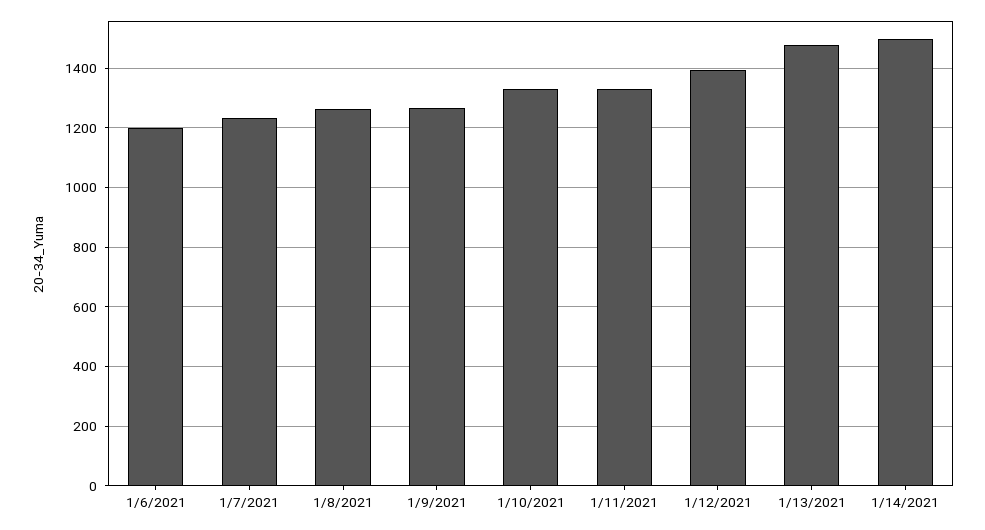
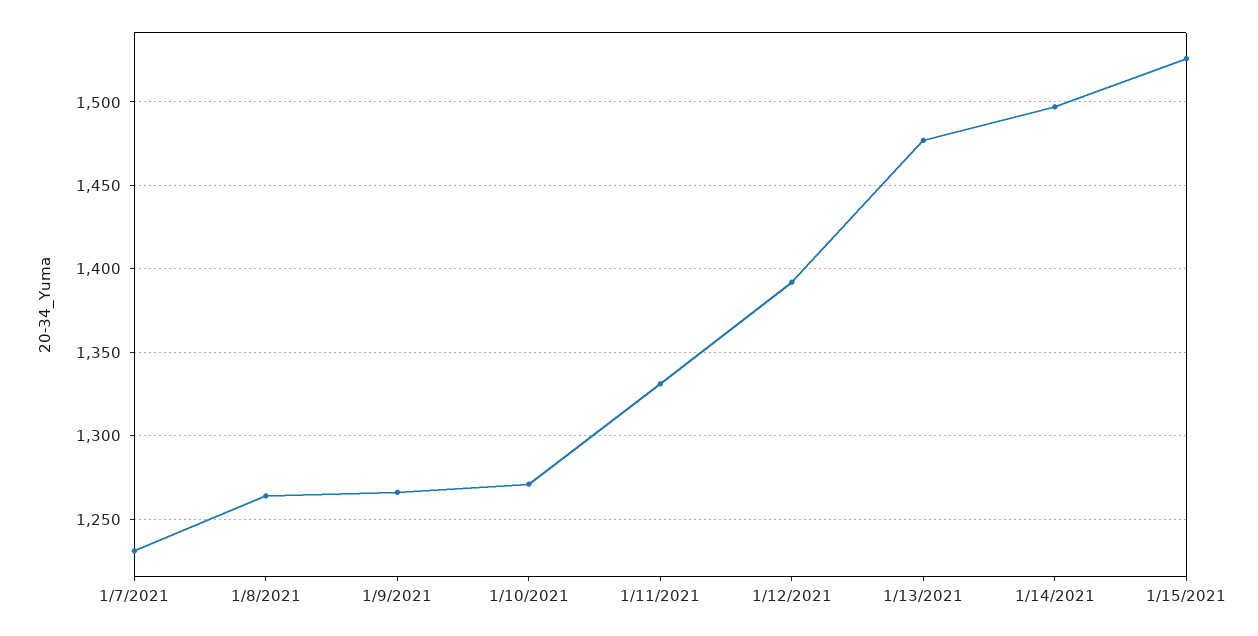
1/6/2021: 1200 -> none
1/10/2021: 1325 -> 1270
1/15/2021: none -> 1525

